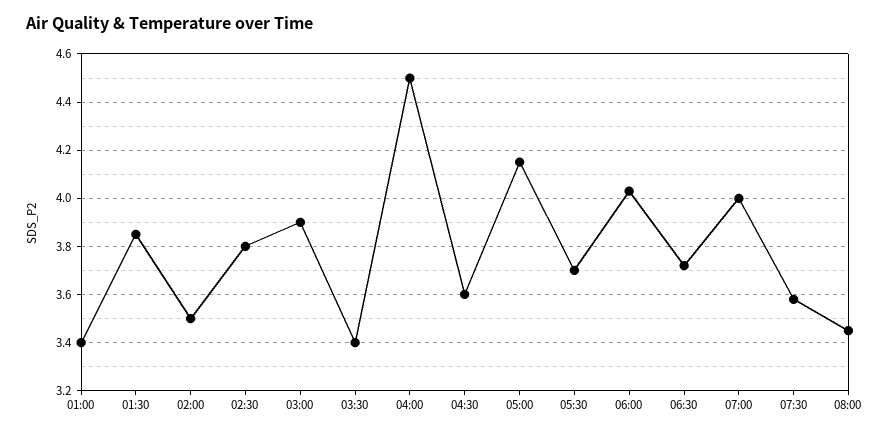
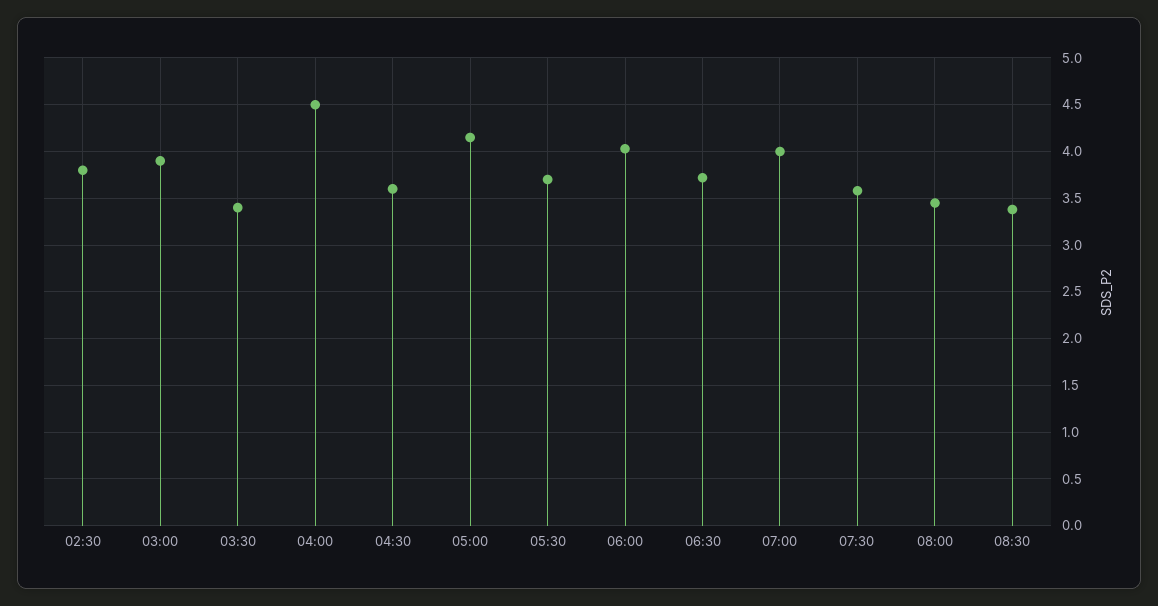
01:00: 3.4 -> none
01:30: 3.85 -> none
02:00: 3.5 -> none
08:30: none -> 3.4

